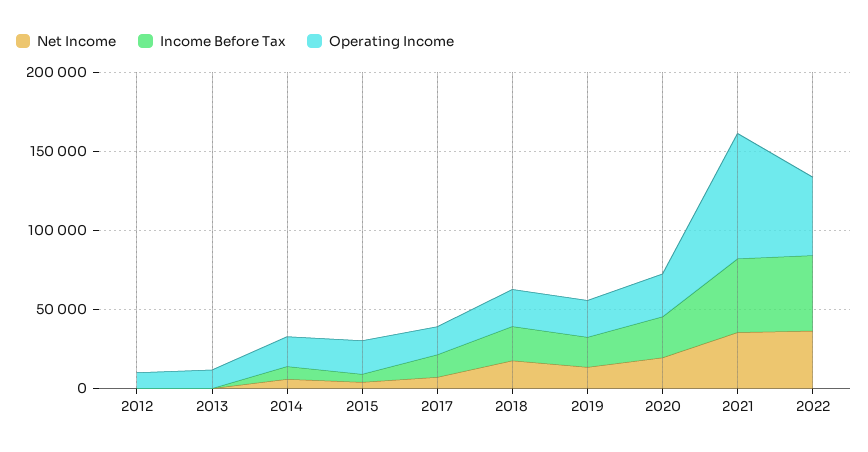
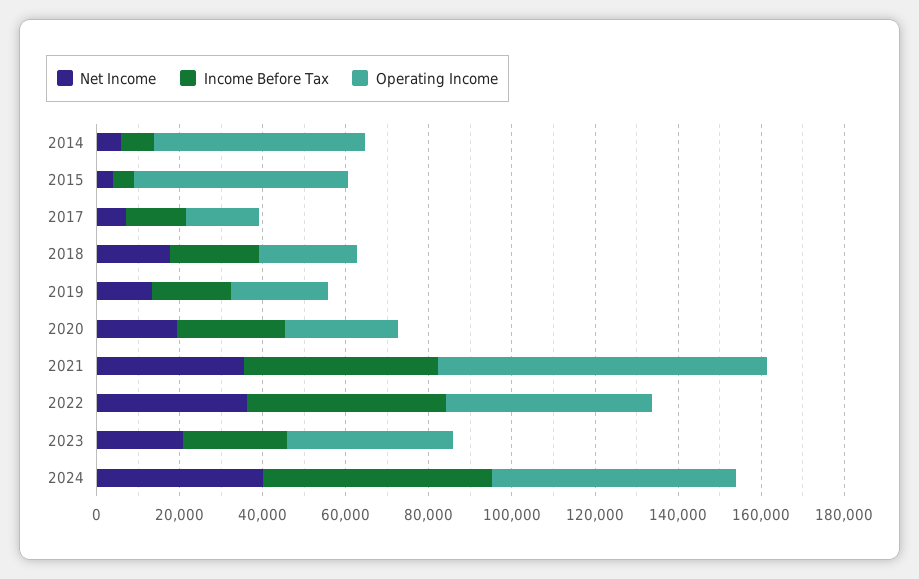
Net Income, 2012: 0 -> none
Income Before Tax, 2012: 0 -> none
Operating Income, 2012: 10000 -> none
Net Income, 2013: 0 -> none
Income Before Tax, 2013: 0 -> none
Operating Income, 2013: 10000 -> none
Operating Income, 2014: 20000 -> 50000
Operating Income, 2015: 20000 -> 50000
Net Income, 2023: none -> 20000
Income Before Tax, 2023: none -> 25000
Operating Income, 2023: none -> 40000
Net Income, 2024: none -> 40000
Income Before Tax, 2024: none -> 55000
Operating Income, 2024: none -> 60000

